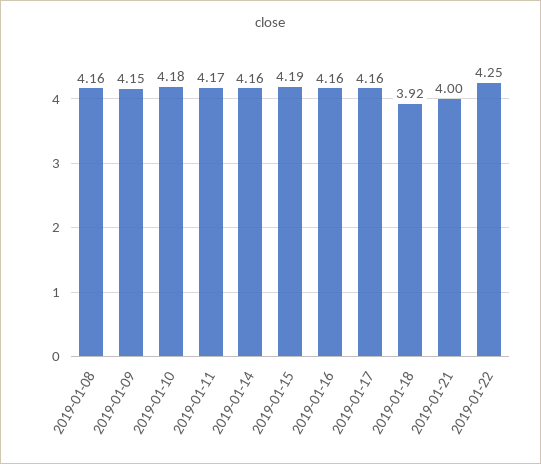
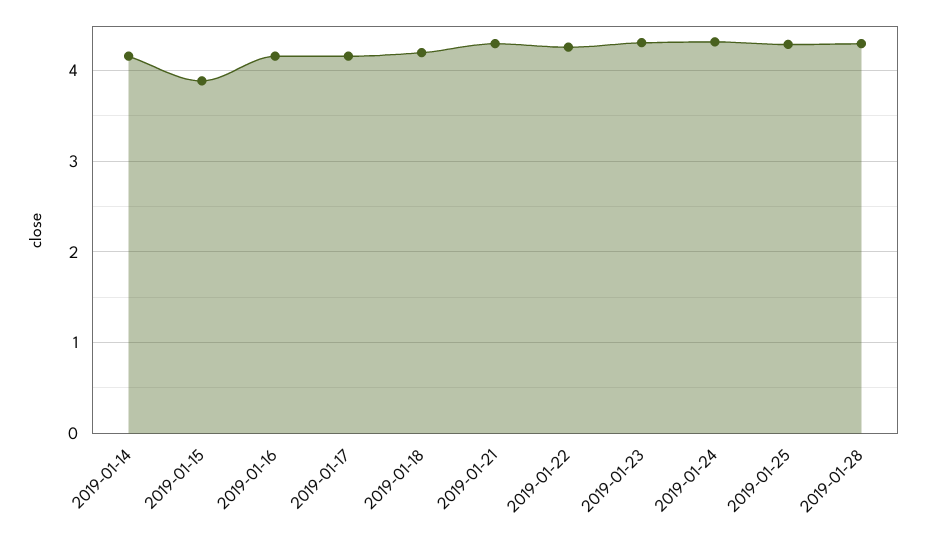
2019-01-08: 4.16 -> none
2019-01-09: 4.15 -> none
2019-01-10: 4.18 -> none
2019-01-11: 4.17 -> none
2019-01-15: 4.19 -> 3.9
2019-01-18: 3.92 -> 4.2
2019-01-21: 4 -> 4.3
2019-01-23: none -> 4.3
2019-01-24: none -> 4.3
2019-01-25: none -> 4.3
2019-01-28: none -> 4.3

